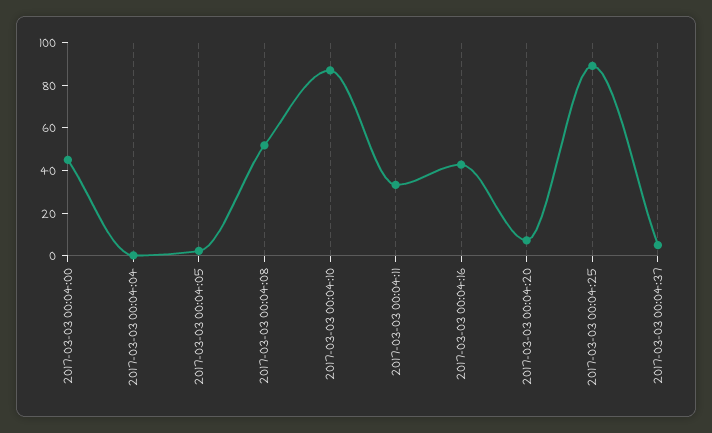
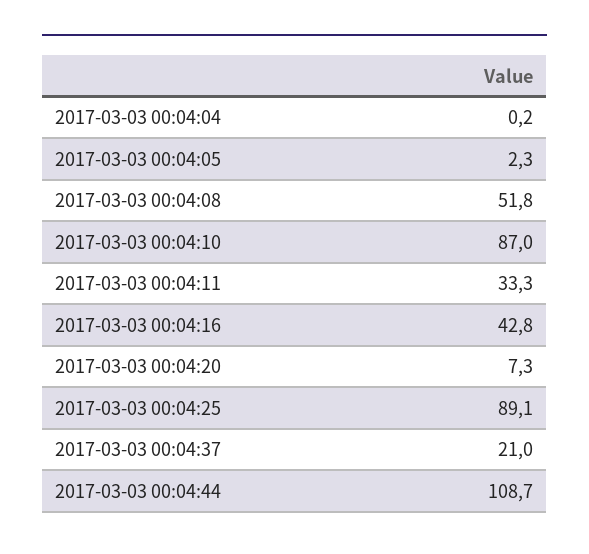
2017-03-03 00:04:00: 45 -> none
2017-03-03 00:04:37: 5 -> 21
2017-03-03 00:04:44: none -> 108.7

